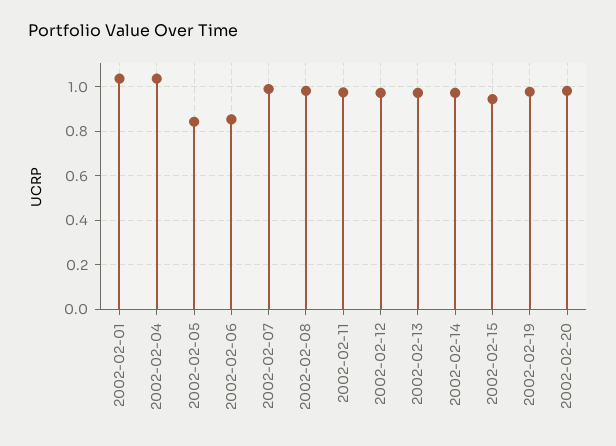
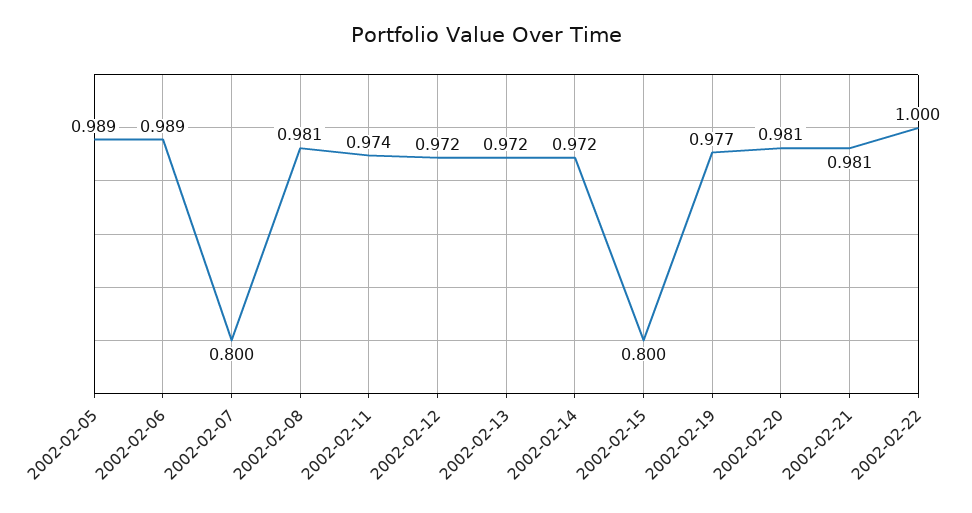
2002-02-01: 1.05 -> none
2002-02-04: 1.05 -> none
2002-02-05: 0.85 -> 0.989
2002-02-06: 0.85 -> 0.989
2002-02-07: 1 -> 0.8
2002-02-15: 0.95 -> 0.8
2002-02-21: none -> 0.981
2002-02-22: none -> 1

